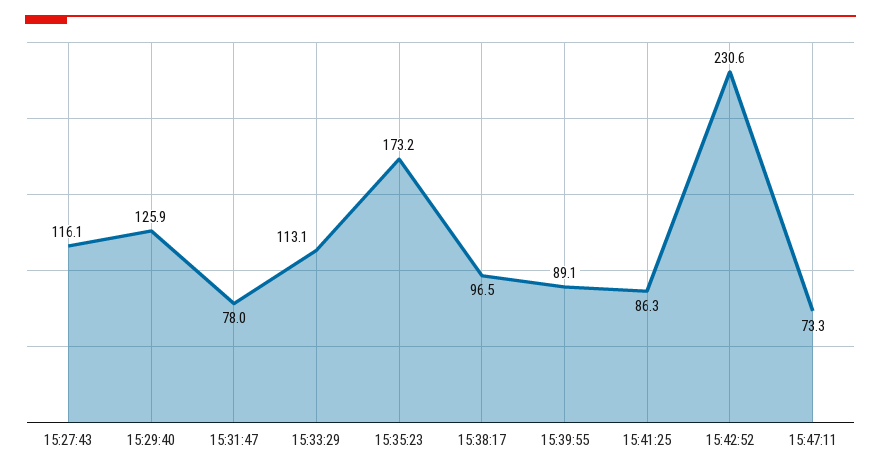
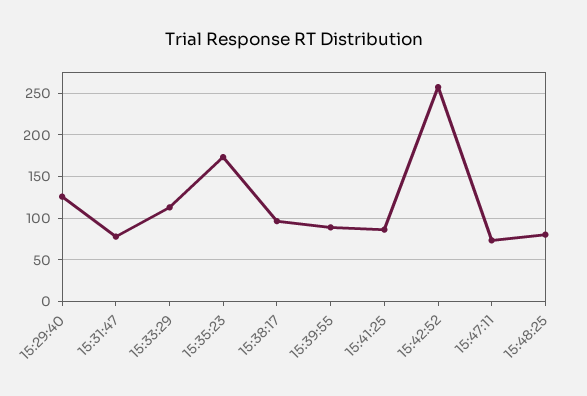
15:27:43: 116.1 -> none
15:42:52: 230.6 -> 260
15:48:25: none -> 80

